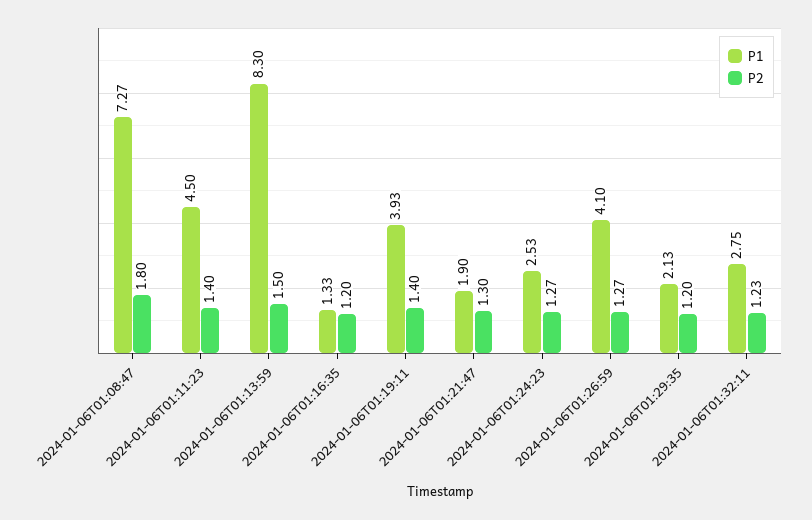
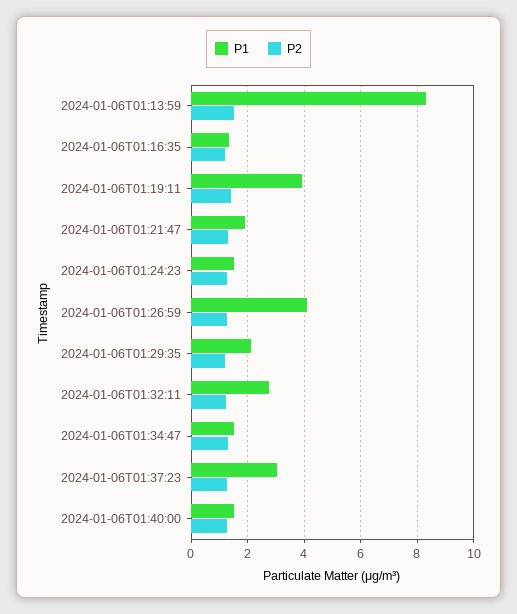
P1, 2024-01-06T01:08:47: 7.27 -> none
P2, 2024-01-06T01:08:47: 1.8 -> none
P1, 2024-01-06T01:11:23: 4.5 -> none
P2, 2024-01-06T01:11:23: 1.4 -> none
P1, 2024-01-06T01:24:23: 2.53 -> 1.5
P1, 2024-01-06T01:34:47: none -> 1.5
P2, 2024-01-06T01:34:47: none -> 1.25
P1, 2024-01-06T01:37:23: none -> 3
P2, 2024-01-06T01:37:23: none -> 1.25
P1, 2024-01-06T01:40:00: none -> 1.5
P2, 2024-01-06T01:40:00: none -> 1.25

